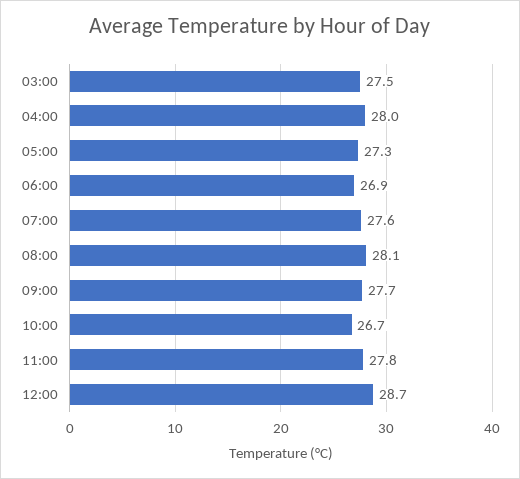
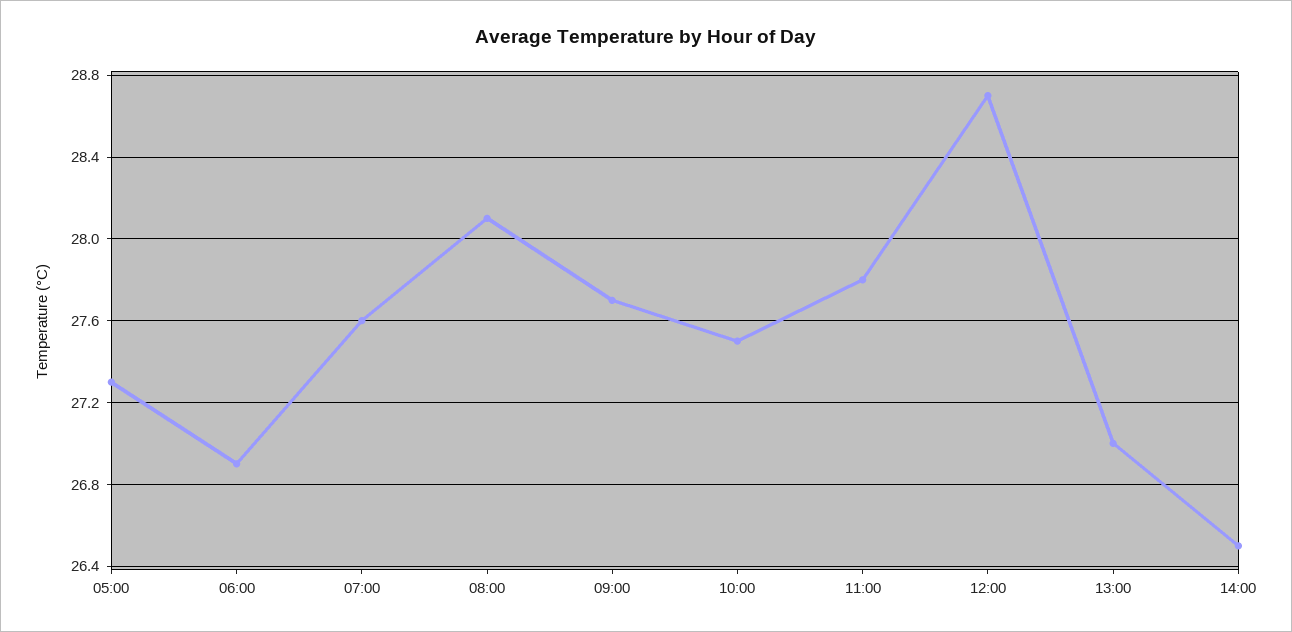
03:00: 27.5 -> none
04:00: 28 -> none
10:00: 26.7 -> 27.5
13:00: none -> 27
14:00: none -> 26.5

